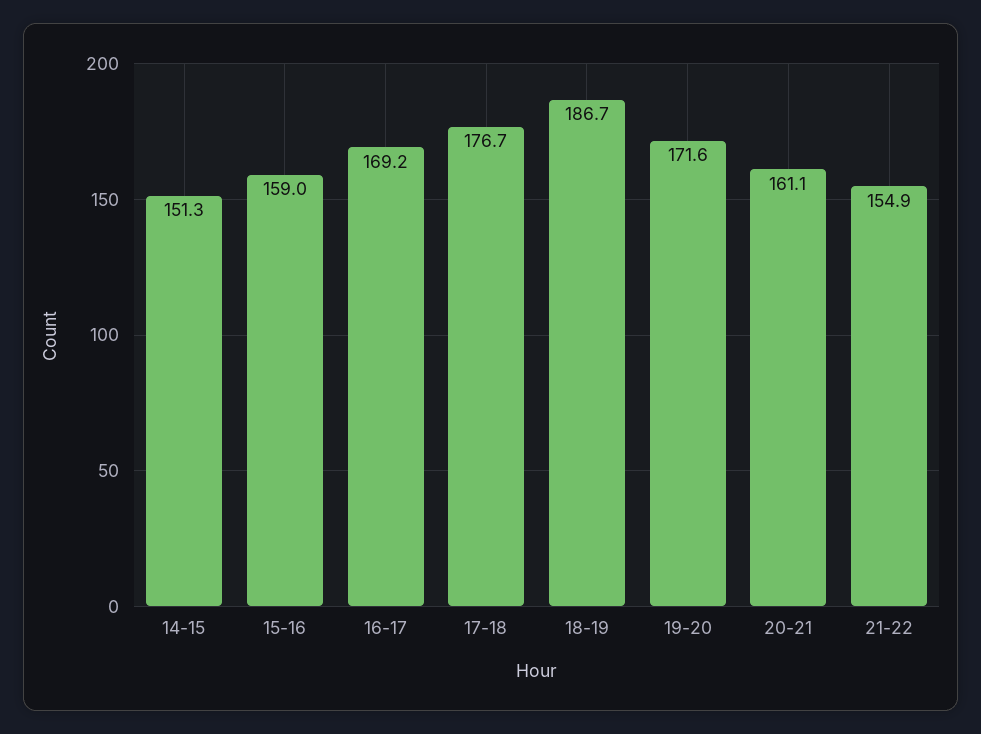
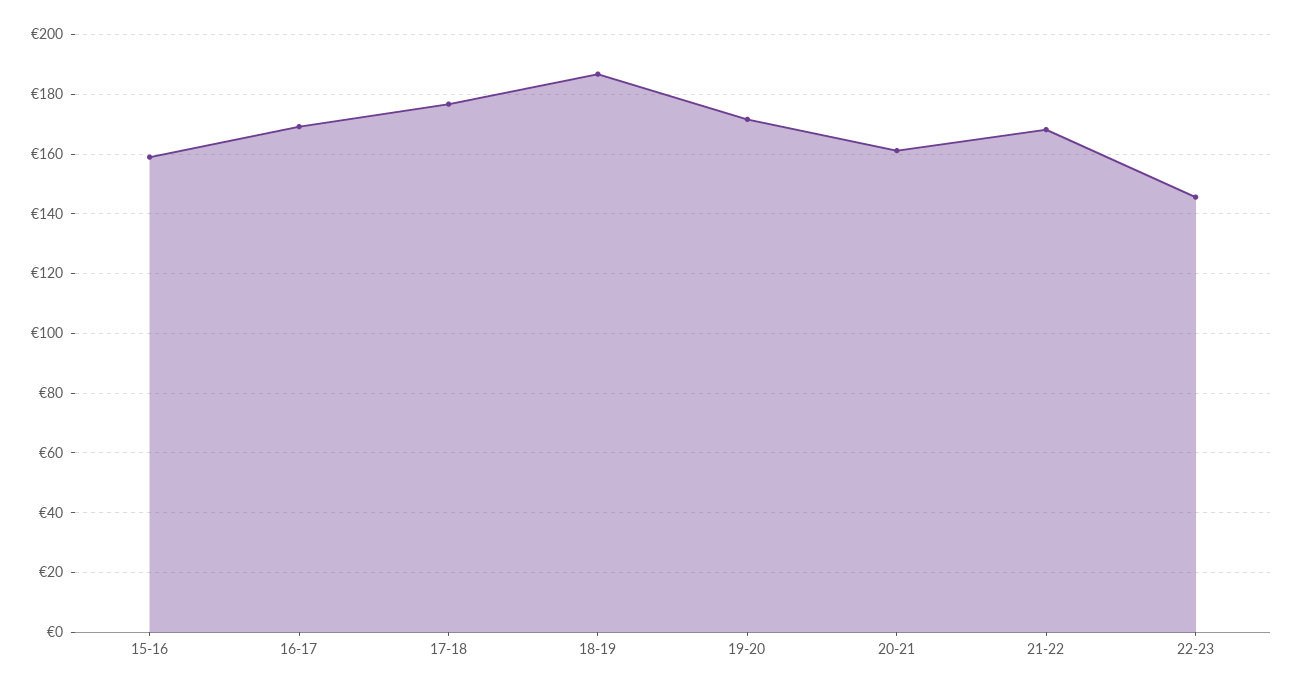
14-15: 151.3 -> none
21-22: 154.9 -> 167.5
22-23: none -> 145

